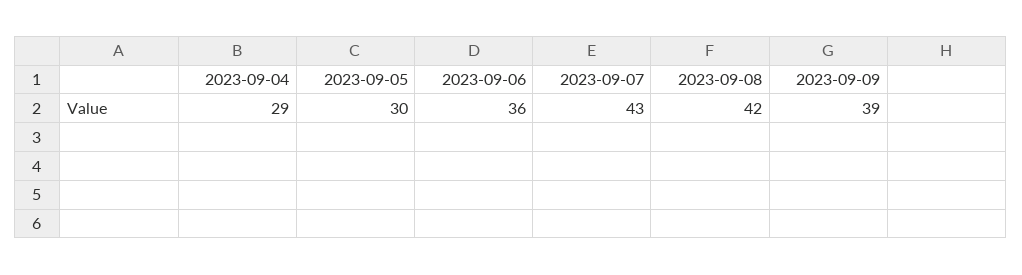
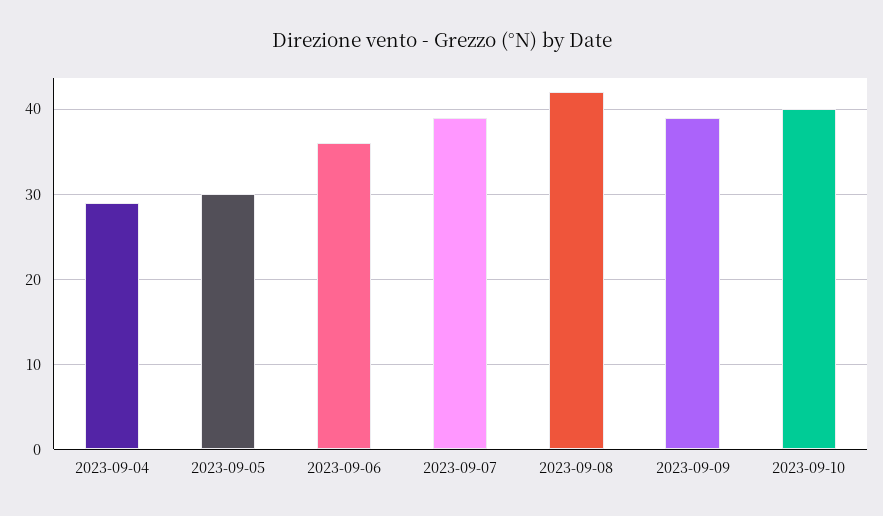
2023-09-07: 43 -> 39
2023-09-10: none -> 40

